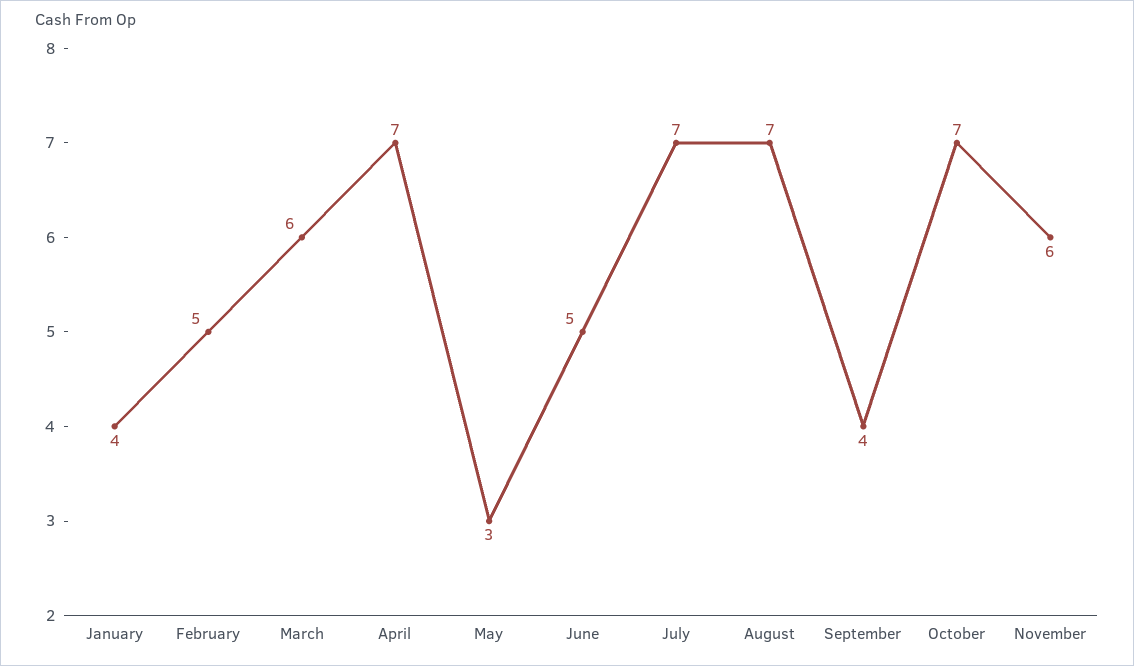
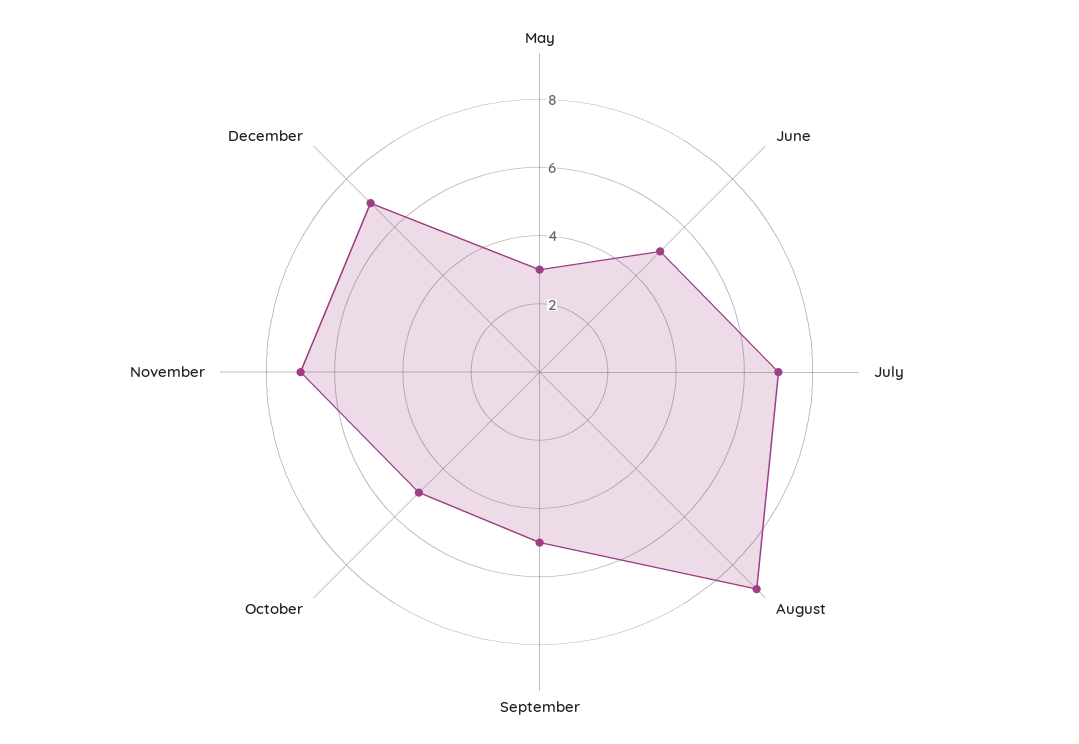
January: 4 -> none
February: 5 -> none
March: 6 -> none
April: 7 -> none
August: 7 -> 9
September: 4 -> 5
October: 7 -> 5
November: 6 -> 7
December: none -> 7

